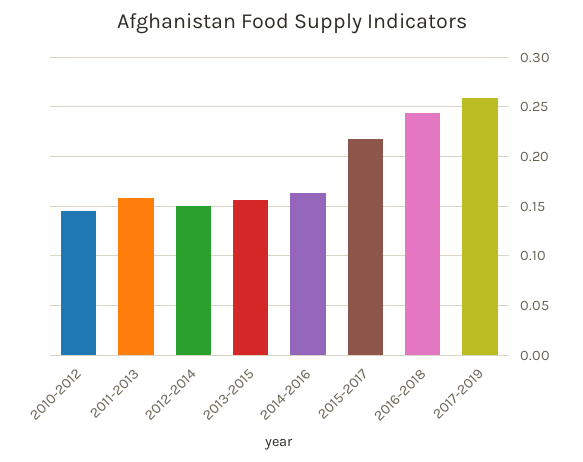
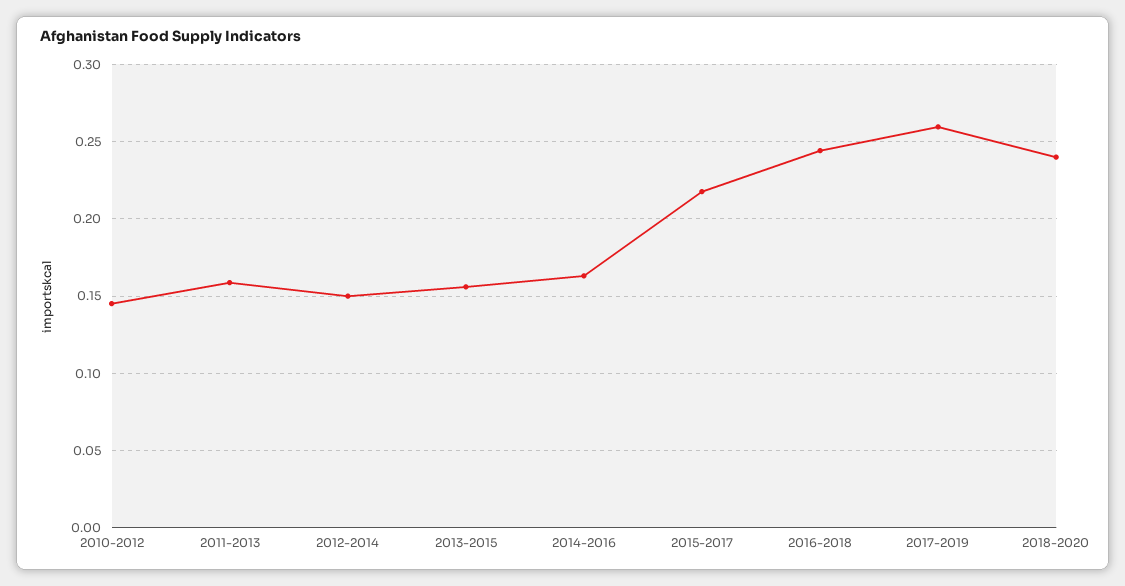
2018-2020: none -> 0.24

